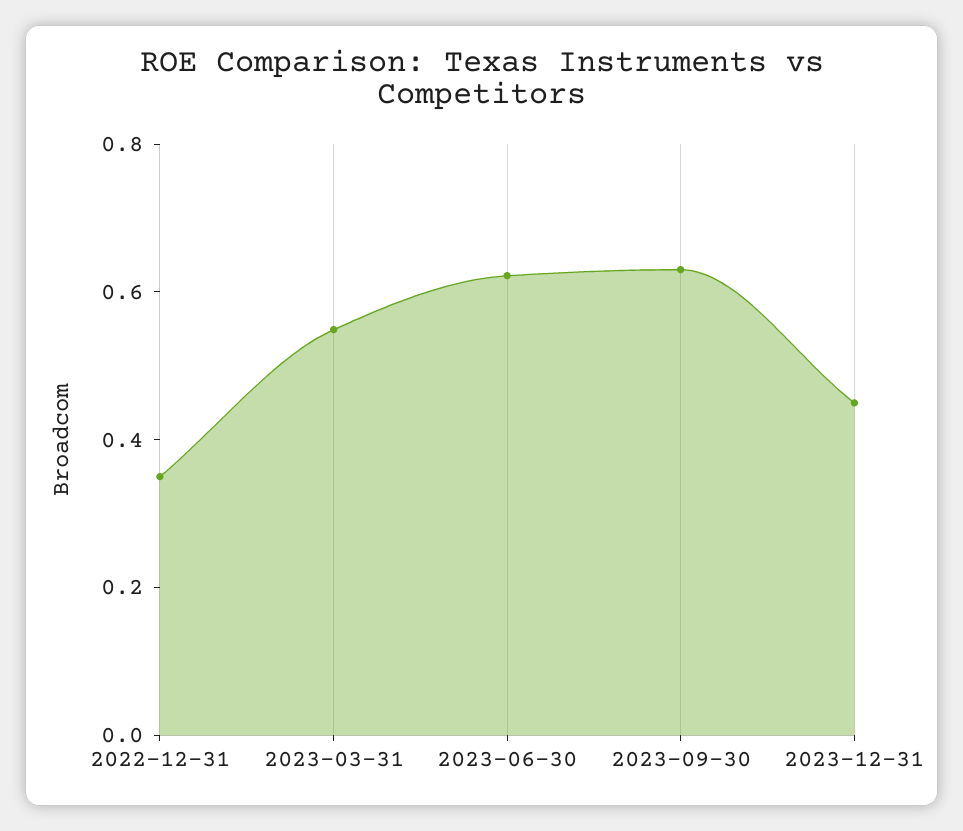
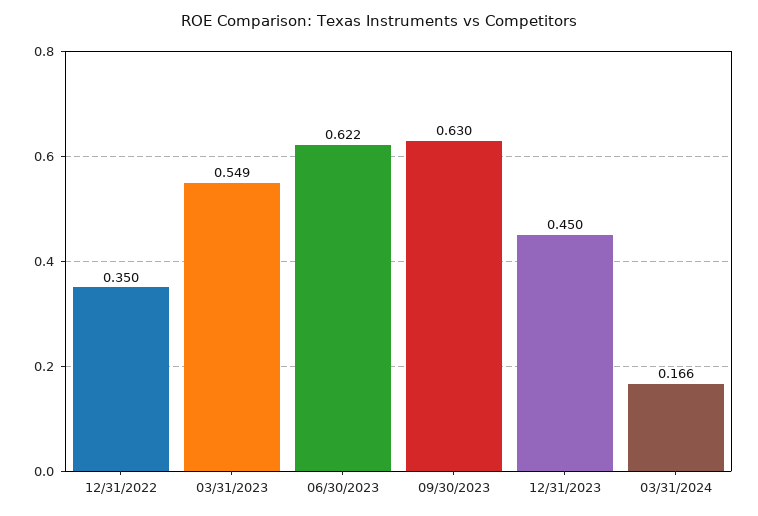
03/31/2024: none -> 0.166

